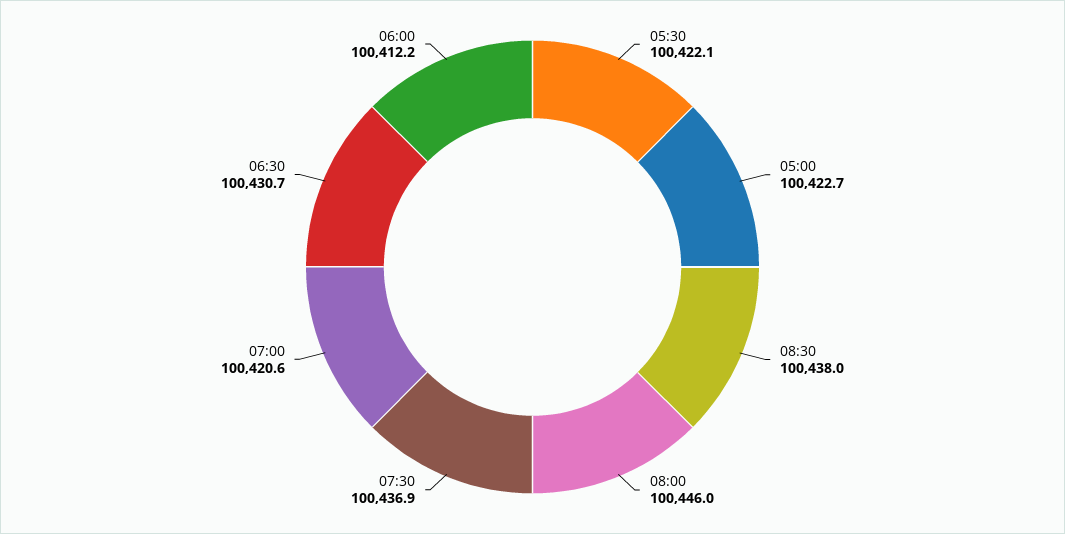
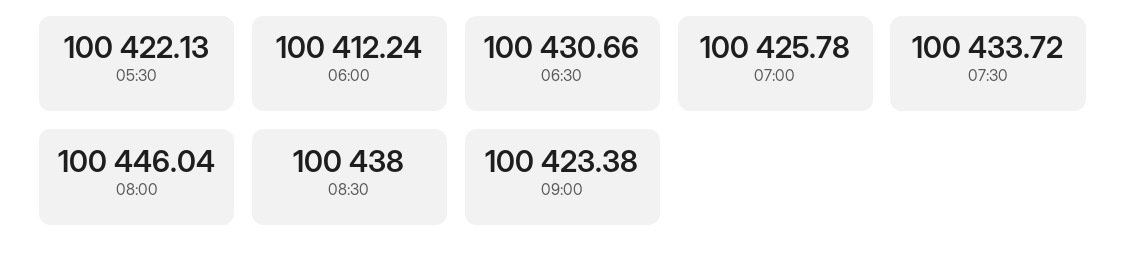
05:00: 100422.7 -> none
07:30: 100436.9 -> 100433.72
07:00: 100420.6 -> 100425.78
09:00: none -> 100423.38

